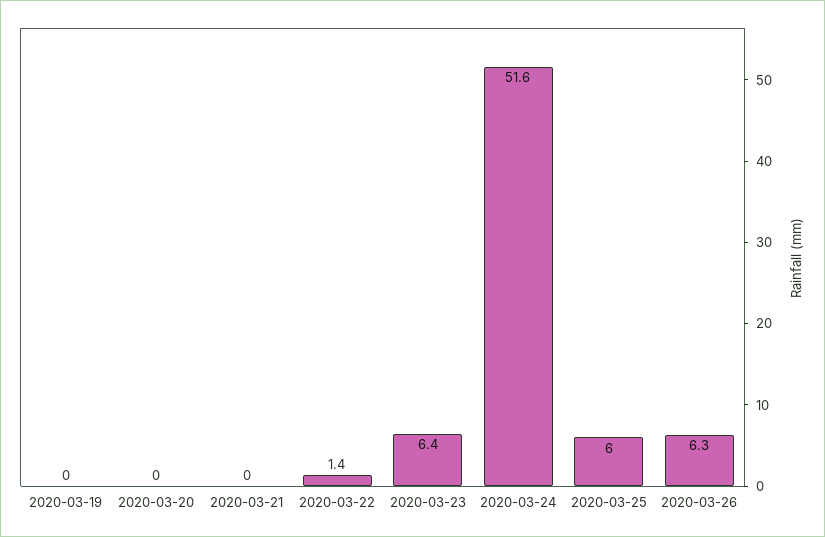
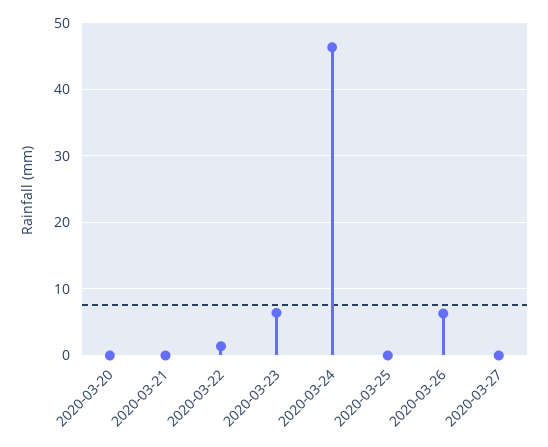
2020-03-19: 0 -> none
2020-03-24: 51.6 -> 46
2020-03-25: 6 -> 0
2020-03-27: none -> 0

